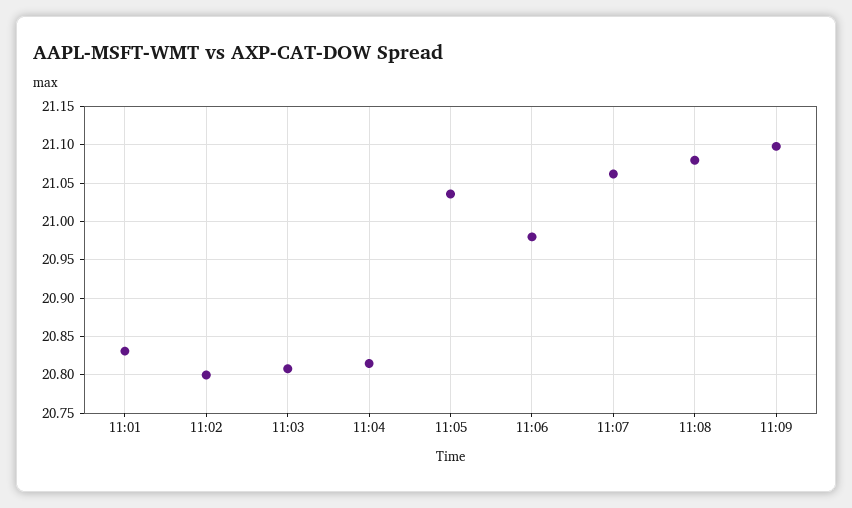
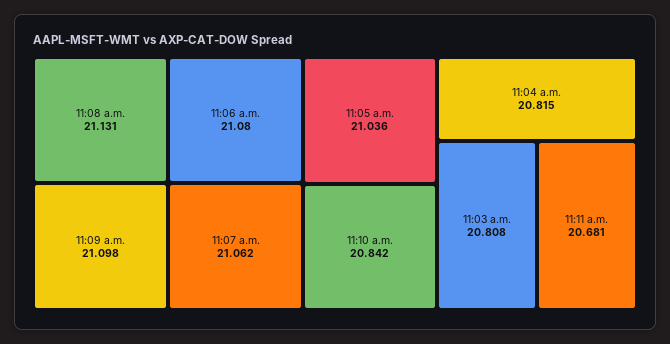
11:01: 20.83 -> none
11:02: 20.8 -> none
11:06: 20.98 -> 21.08
11:08: 21.08 -> 21.131
11:10 a.m.: none -> 20.842
11:11 a.m.: none -> 20.681

